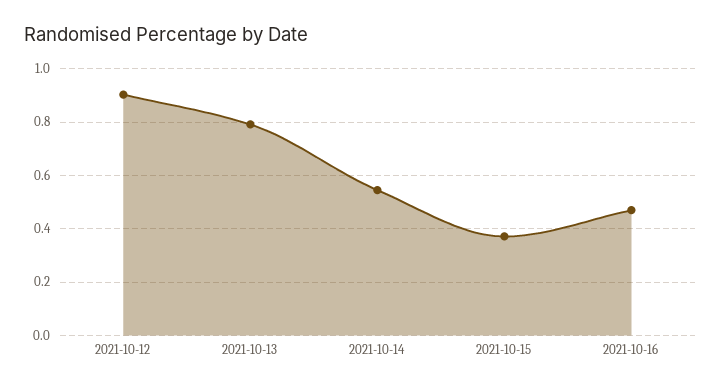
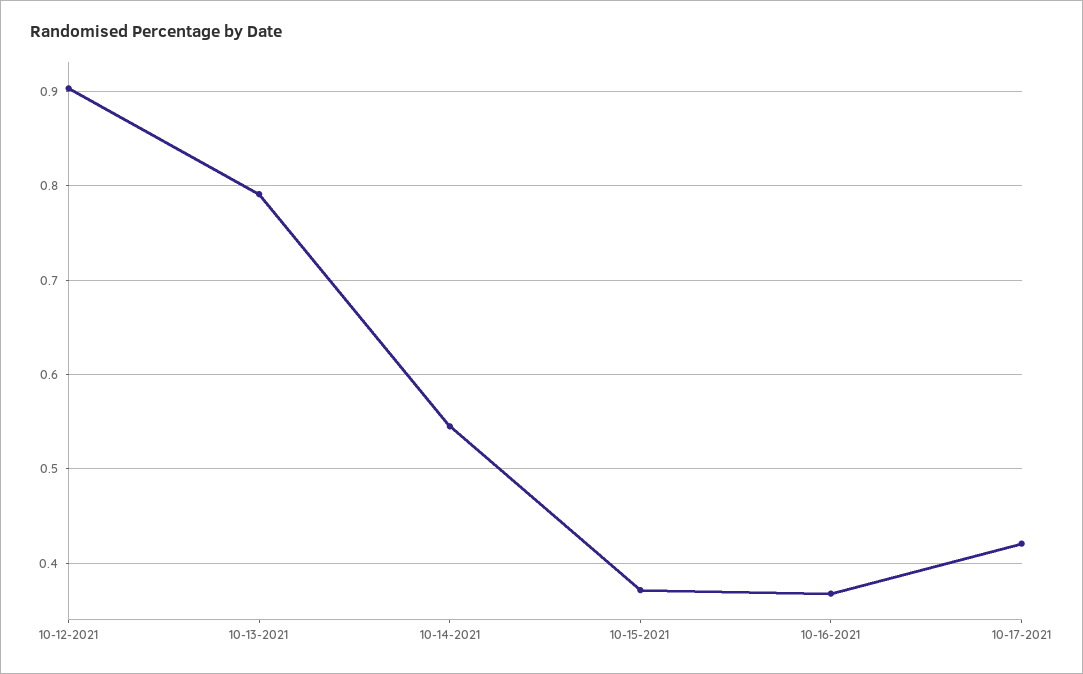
2021-10-16: 0.475 -> 0.37
10-17-2021: none -> 0.42

